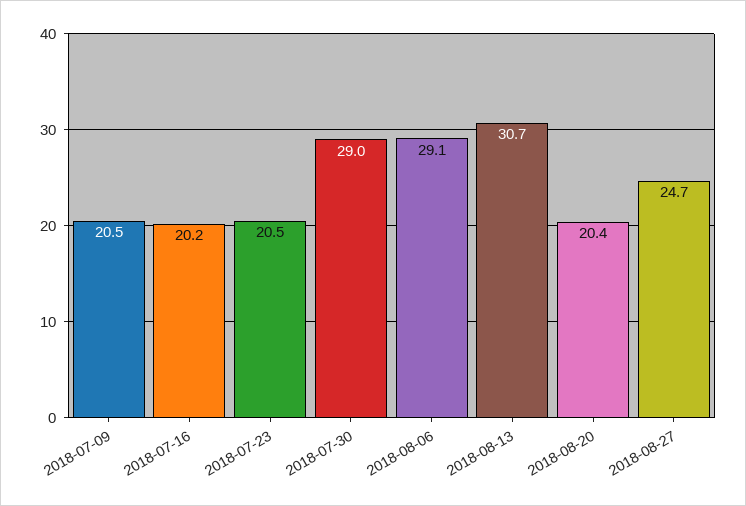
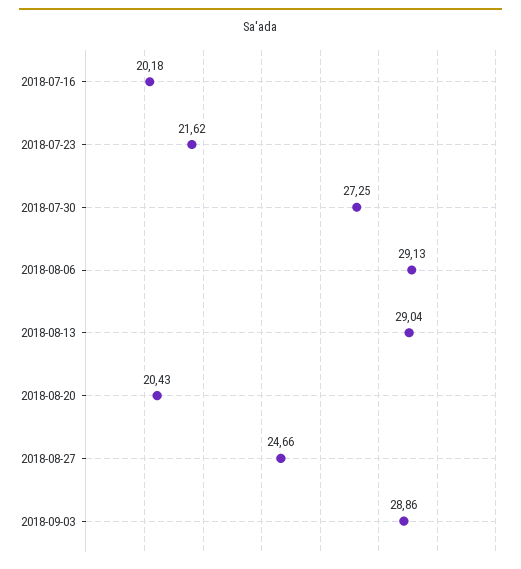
2018-07-09: 20.5 -> none
2018-07-23: 20.5 -> 21.62
2018-07-30: 29 -> 27.25
2018-08-13: 30.7 -> 29.04
2018-09-03: none -> 28.86

